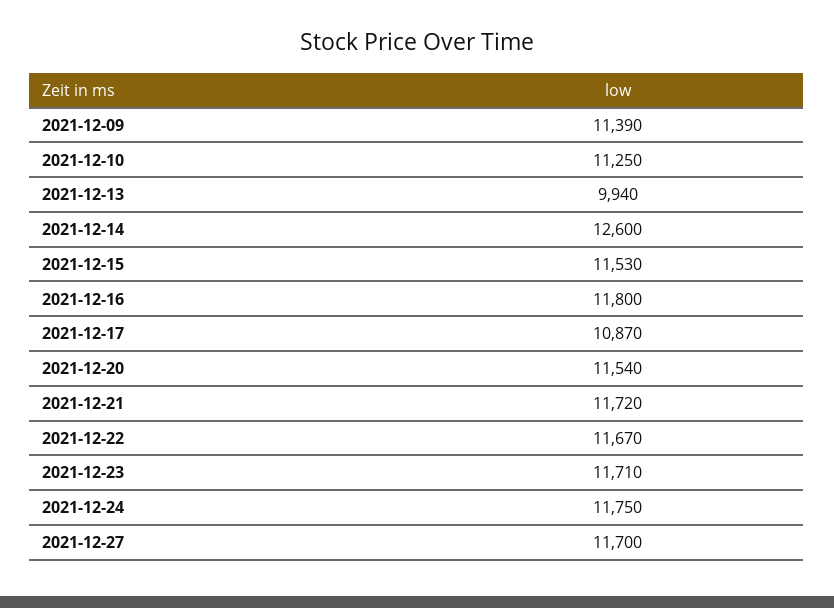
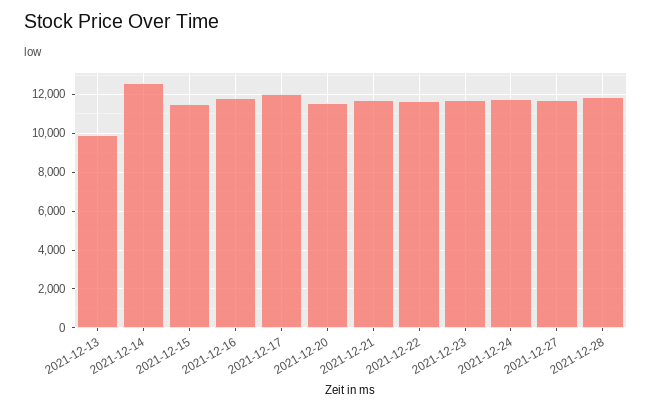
2021-12-09: 11390 -> none
2021-12-10: 11250 -> none
2021-12-17: 10870 -> 12000
2021-12-28: none -> 12000

